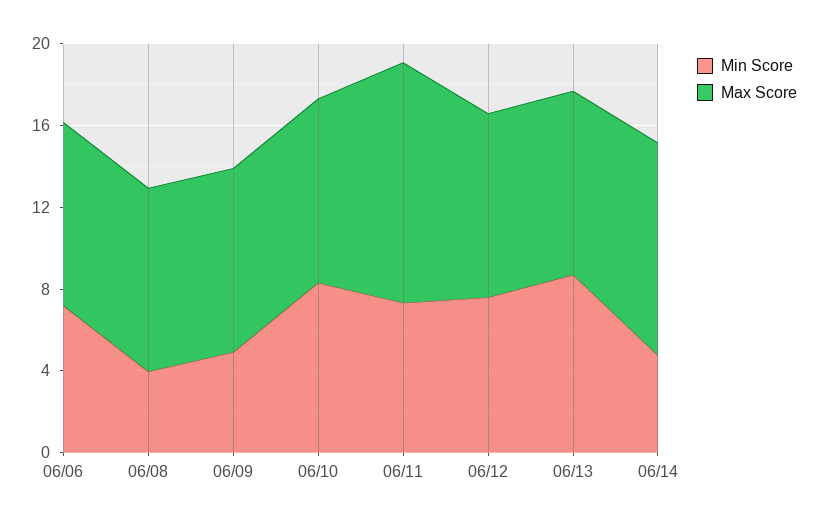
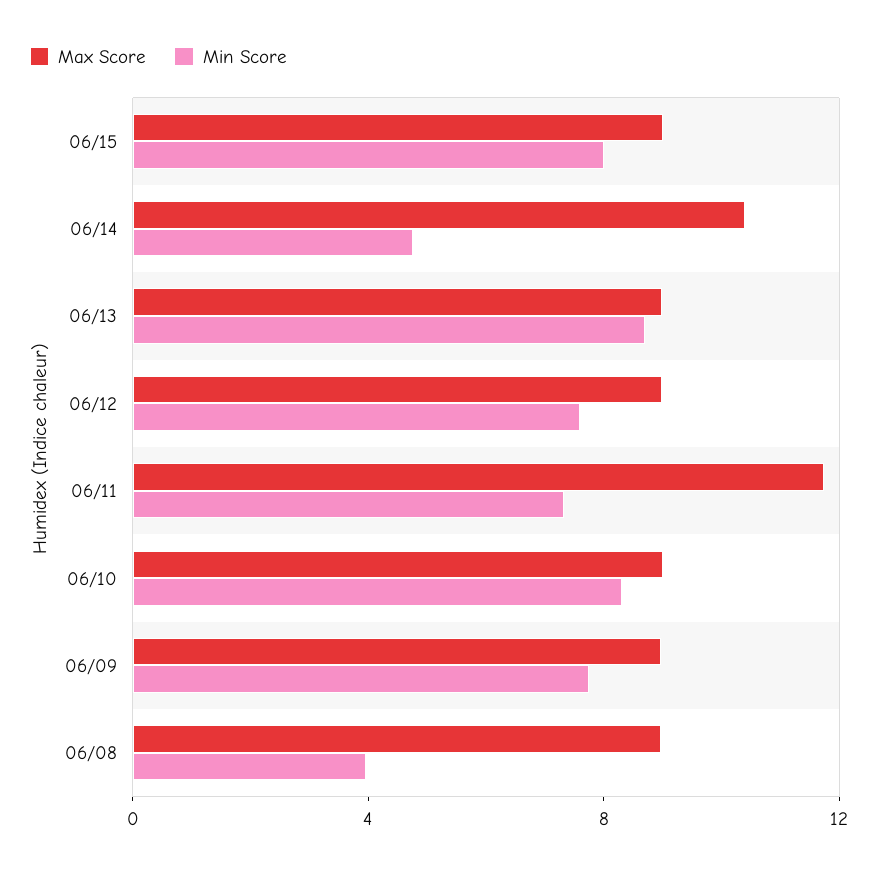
Min Score, 06/06: 7 -> none
Max Score, 06/06: 9 -> none
Min Score, 06/09: 5 -> 8
Max Score, 06/15: none -> 9
Min Score, 06/15: none -> 8

